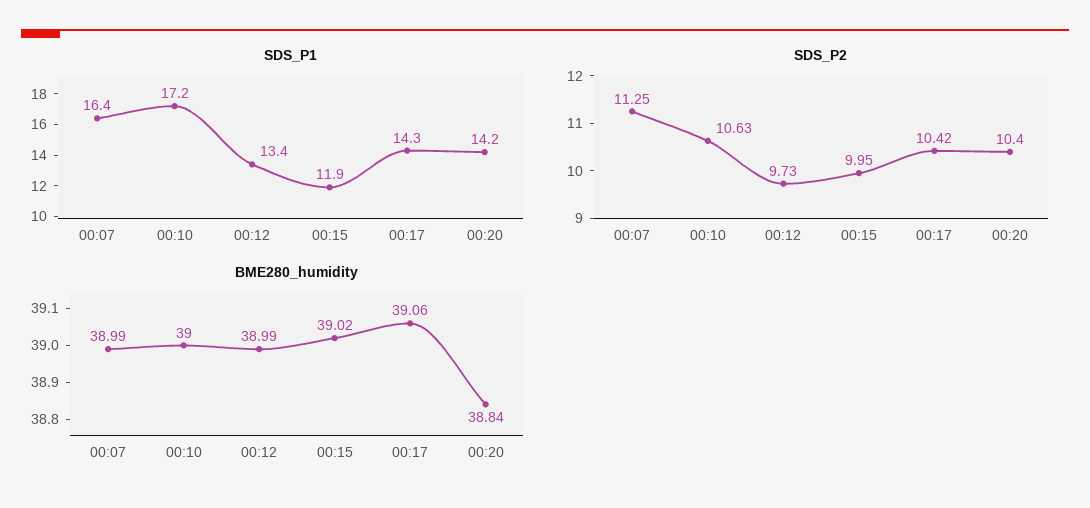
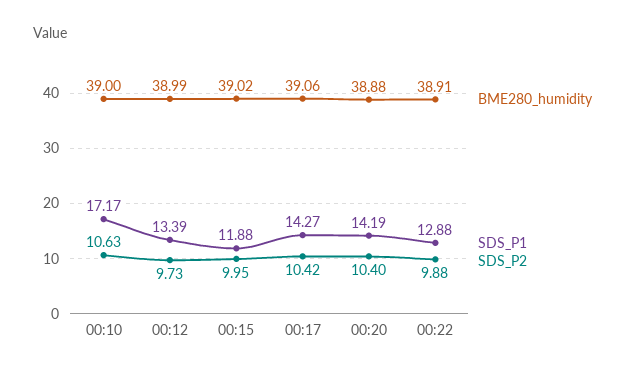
SDS_P1, 00:07: 16.4 -> none
SDS_P2, 00:07: 11.25 -> none
BME280_humidity, 00:07: 38.99 -> none
BME280_humidity, 00:20: 38.84 -> 38.88
BME280_humidity, 00:22: none -> 38.91
SDS_P1, 00:22: none -> 12.88
SDS_P2, 00:22: none -> 9.88

